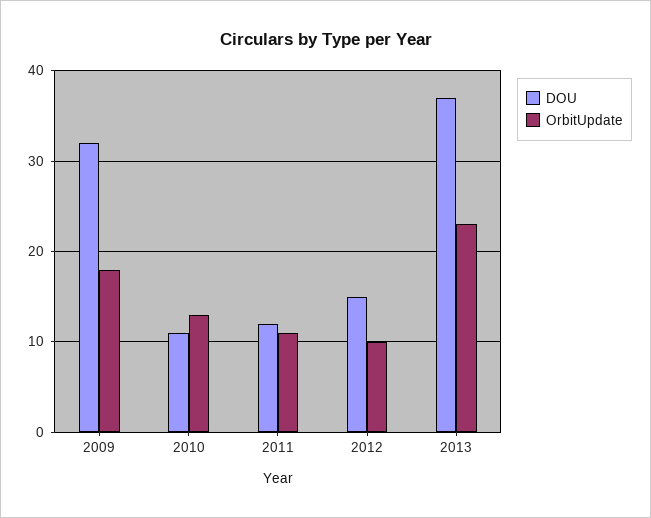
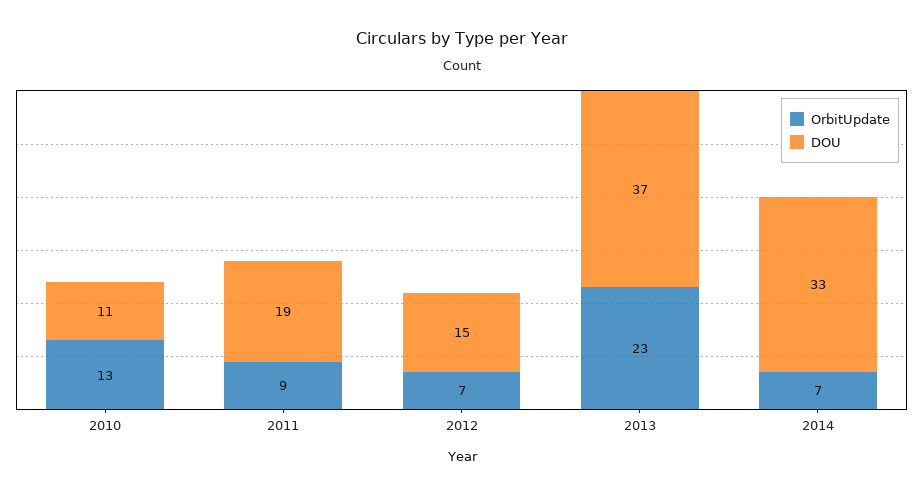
DOU, 2009: 32 -> none
OrbitUpdate, 2009: 18 -> none
DOU, 2011: 12 -> 19
OrbitUpdate, 2011: 11 -> 9
OrbitUpdate, 2012: 10 -> 7
OrbitUpdate, 2014: none -> 7
DOU, 2014: none -> 33

